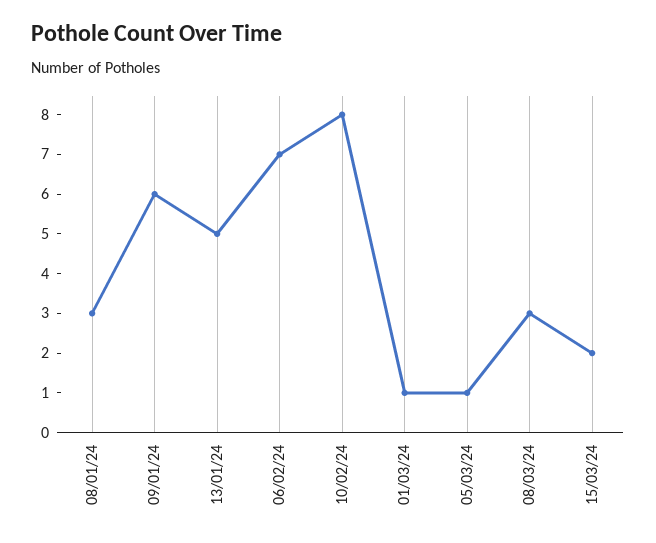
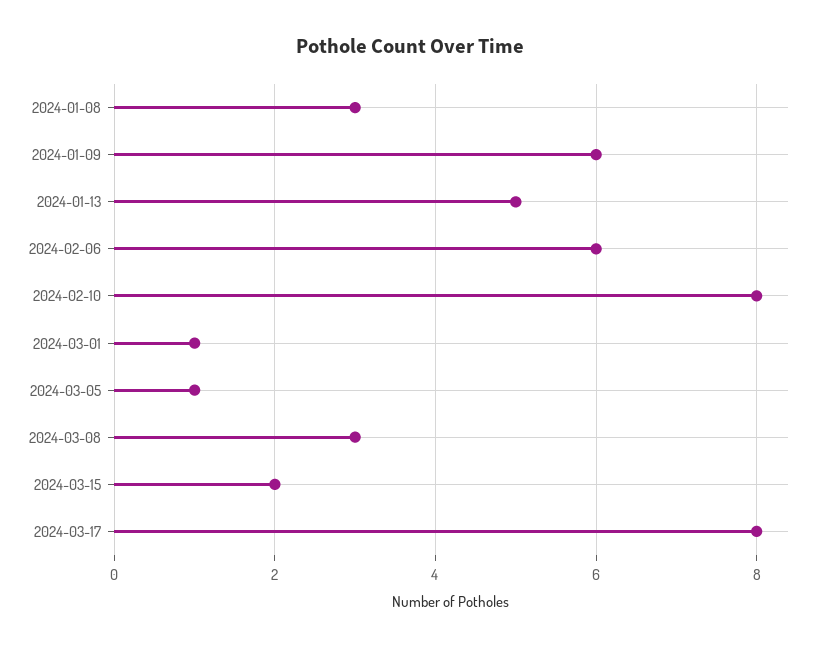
06/02/24: 7 -> 6
2024-03-17: none -> 8

